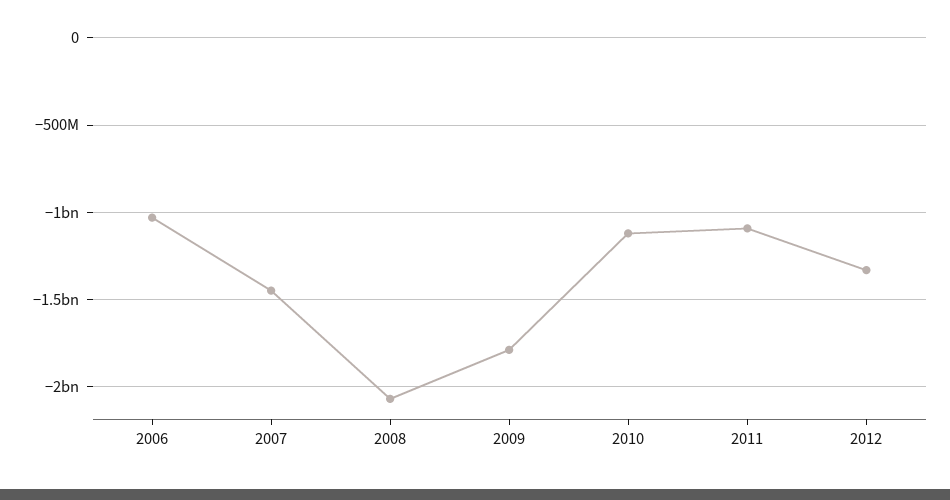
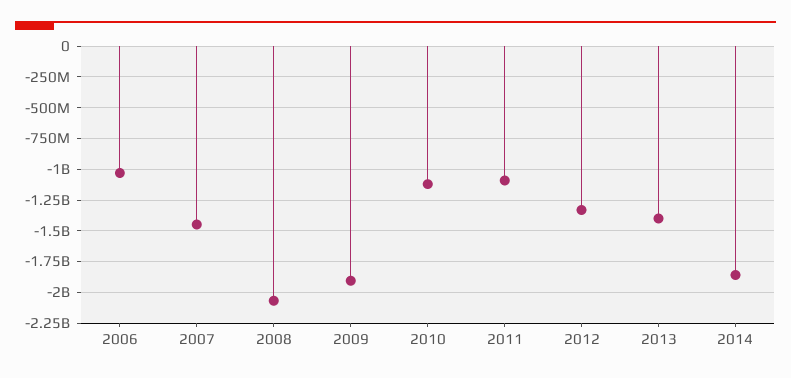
2009: -1800000000 -> -1900000000
2013: none -> -1400000000
2014: none -> -1850000000

